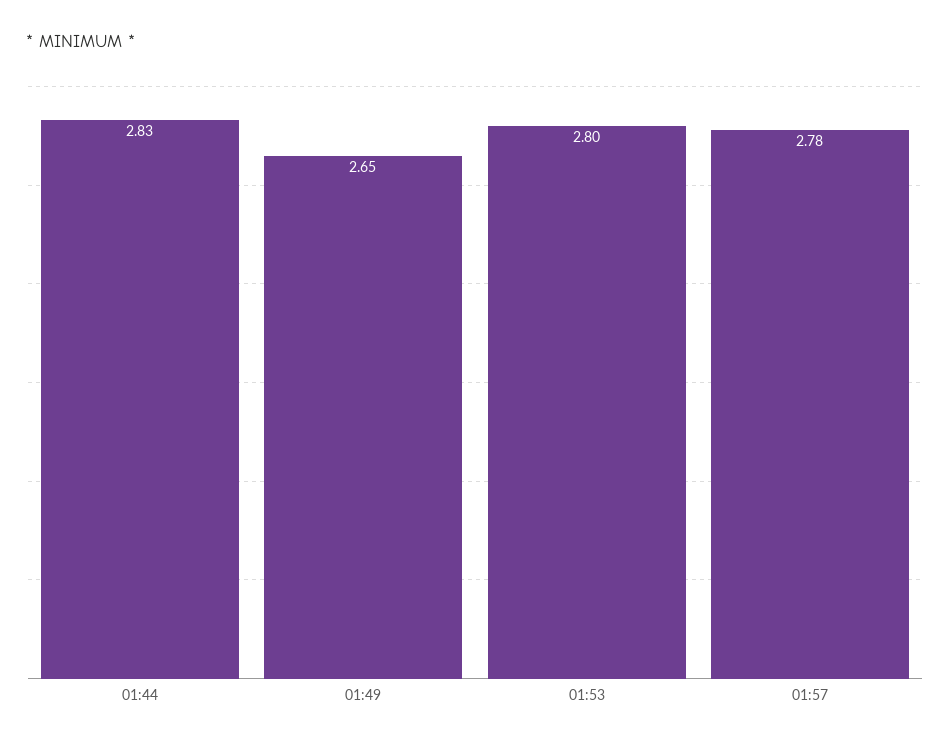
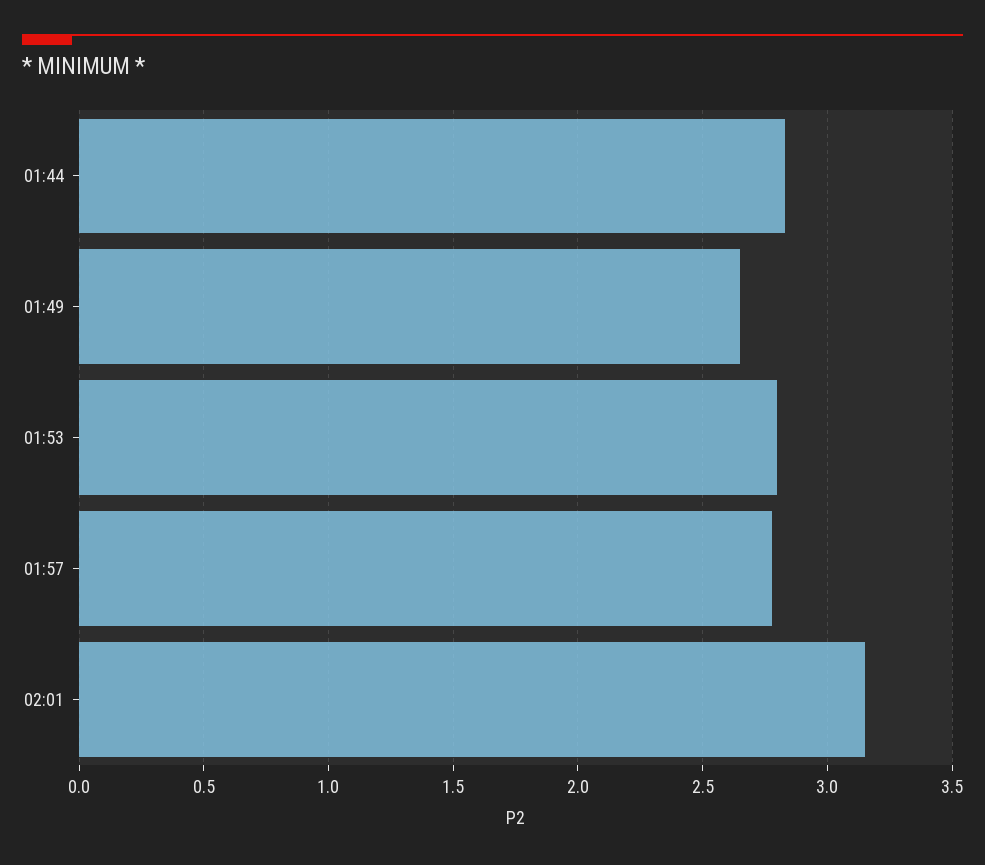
02:01: none -> 3.15

